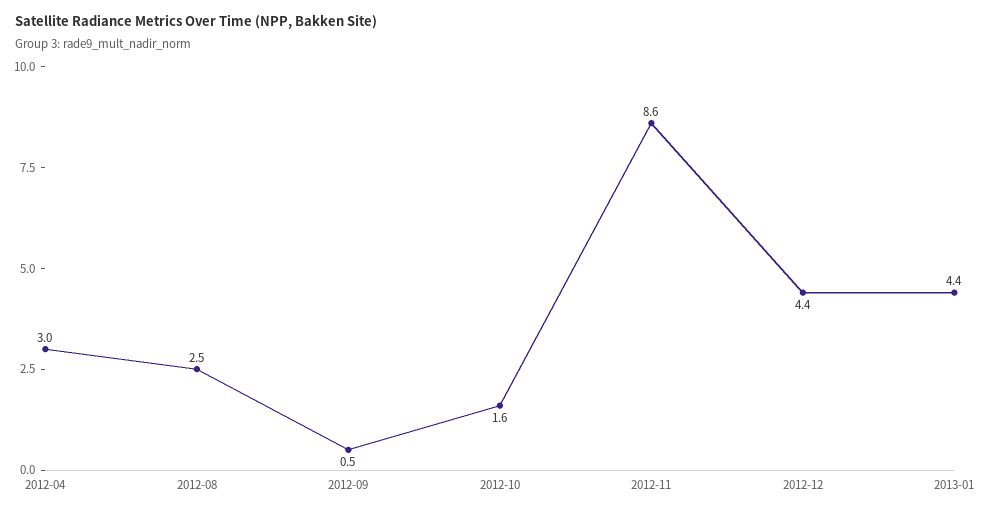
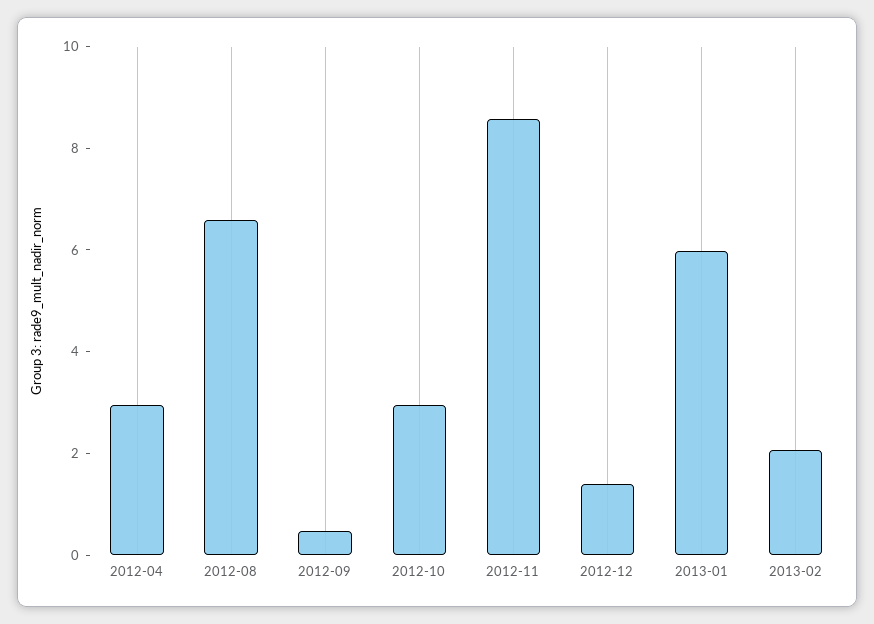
2012-08: 2.5 -> 6.5
2012-10: 1.6 -> 3
2012-12: 4.4 -> 1.5
2013-01: 4.4 -> 6
2013-02: none -> 2

